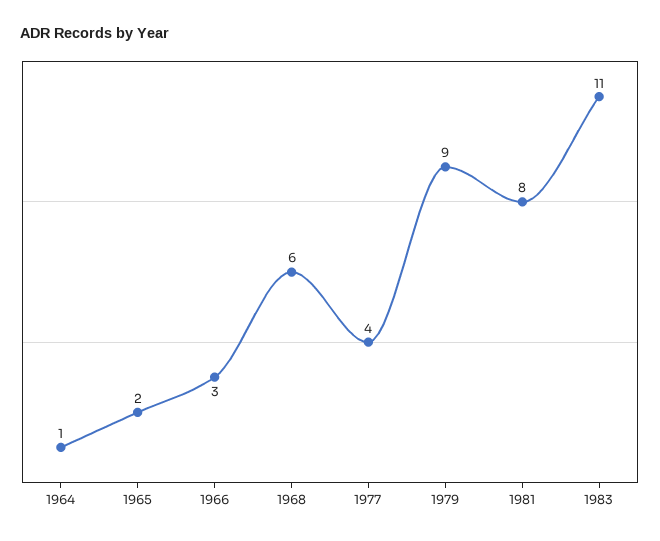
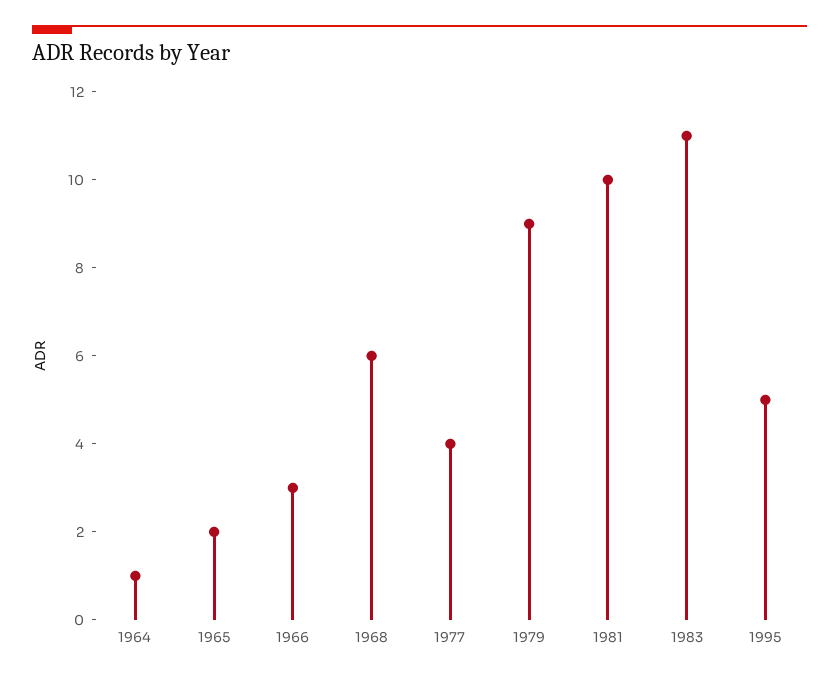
1981: 8 -> 10
1995: none -> 5

